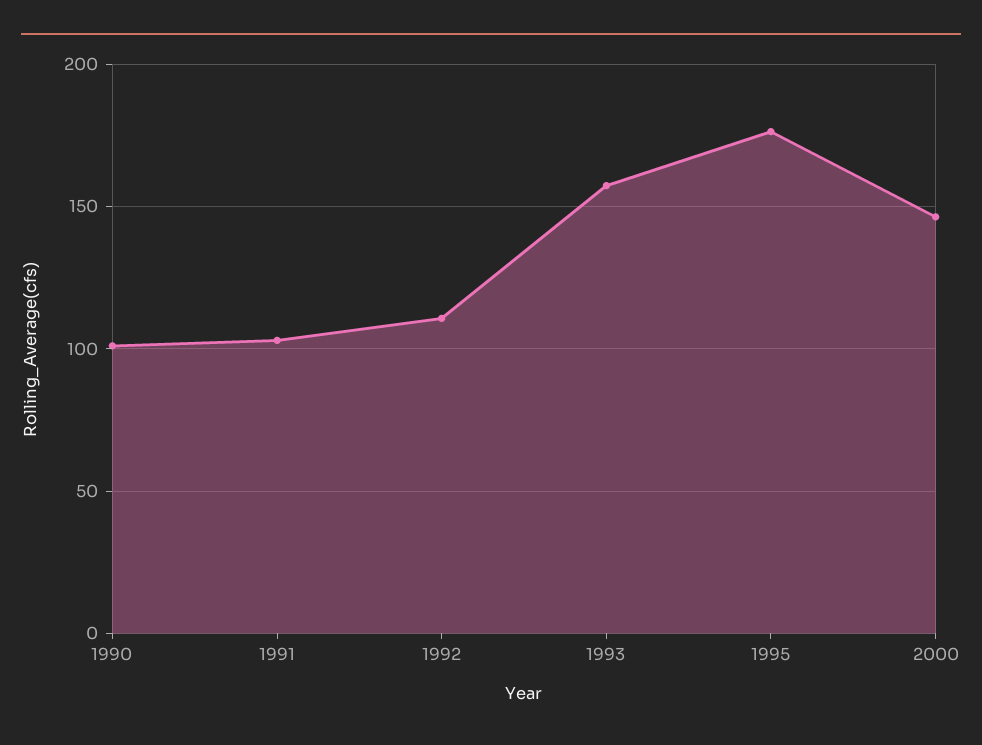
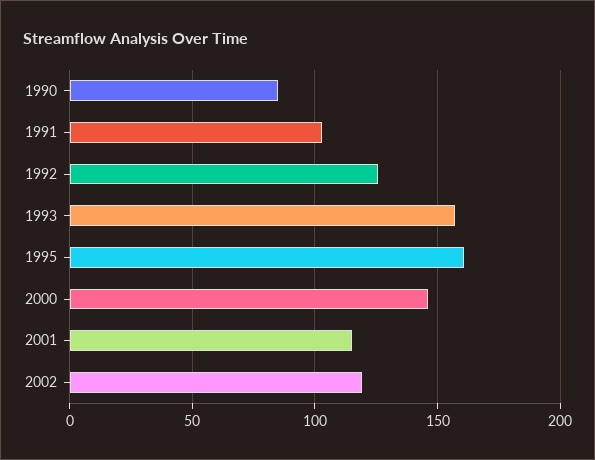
1990: 100 -> 85
1992: 110 -> 125
1995: 175 -> 160
2001: none -> 115
2002: none -> 120

